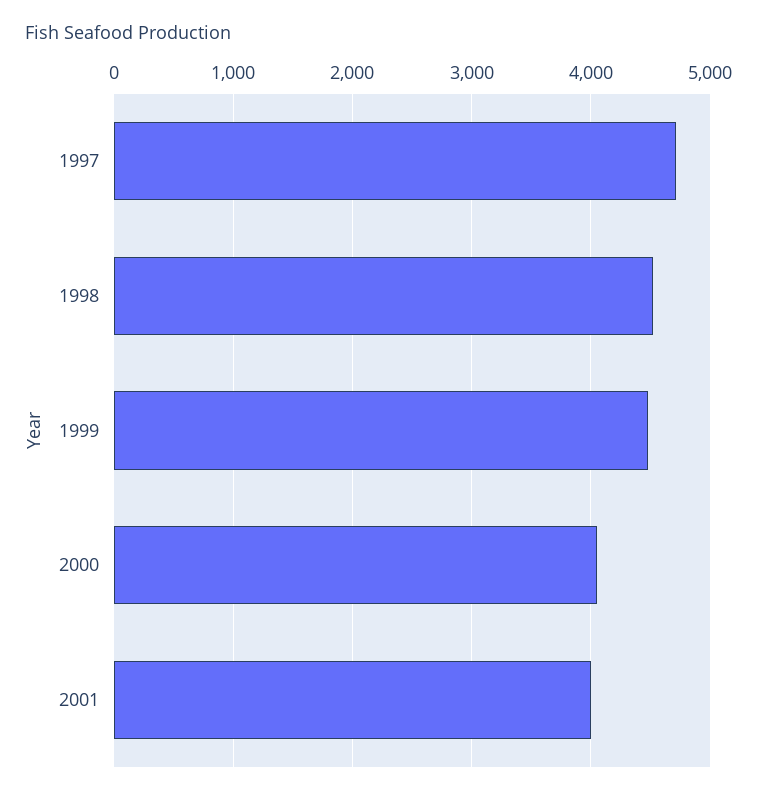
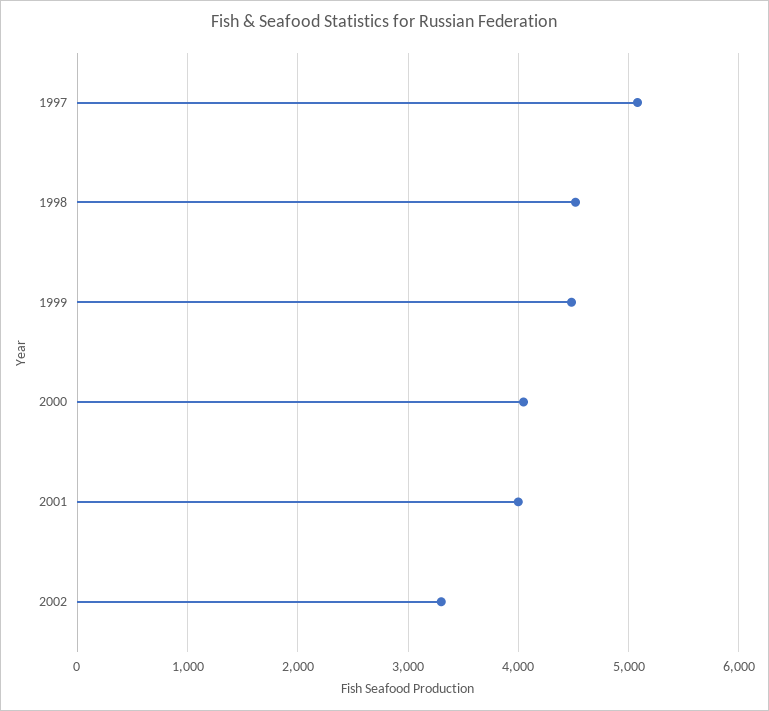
1997: 4700 -> 5100
2002: none -> 3300

